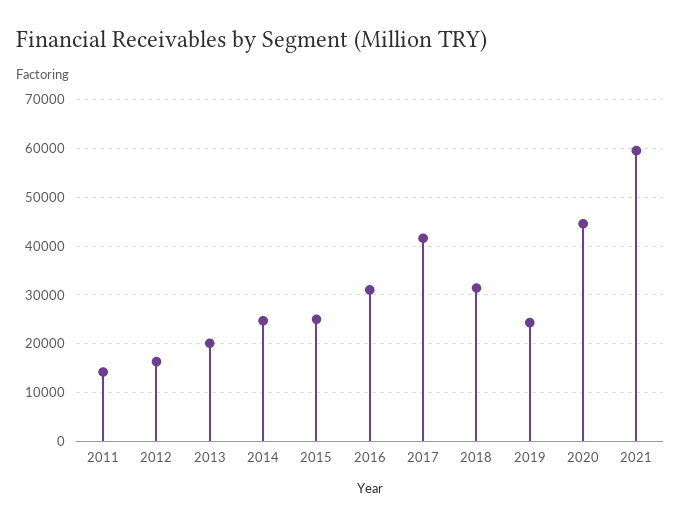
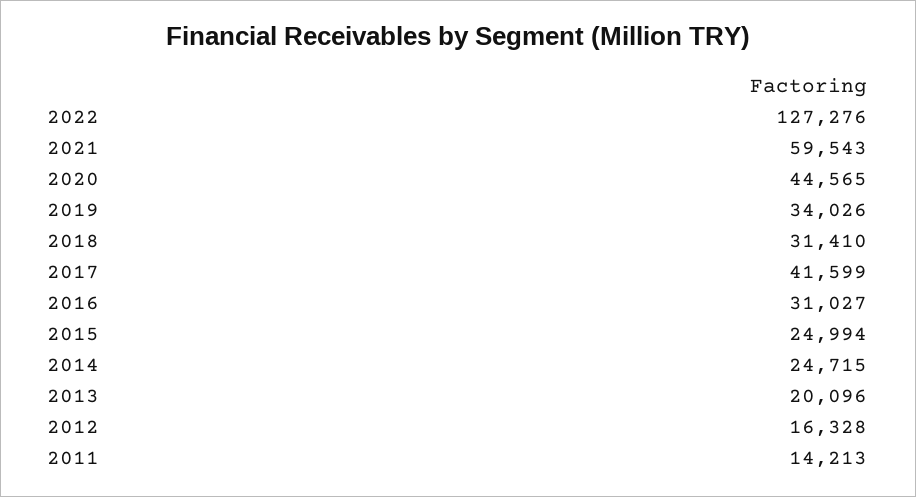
2019: 24000 -> 34026
2022: none -> 127276

